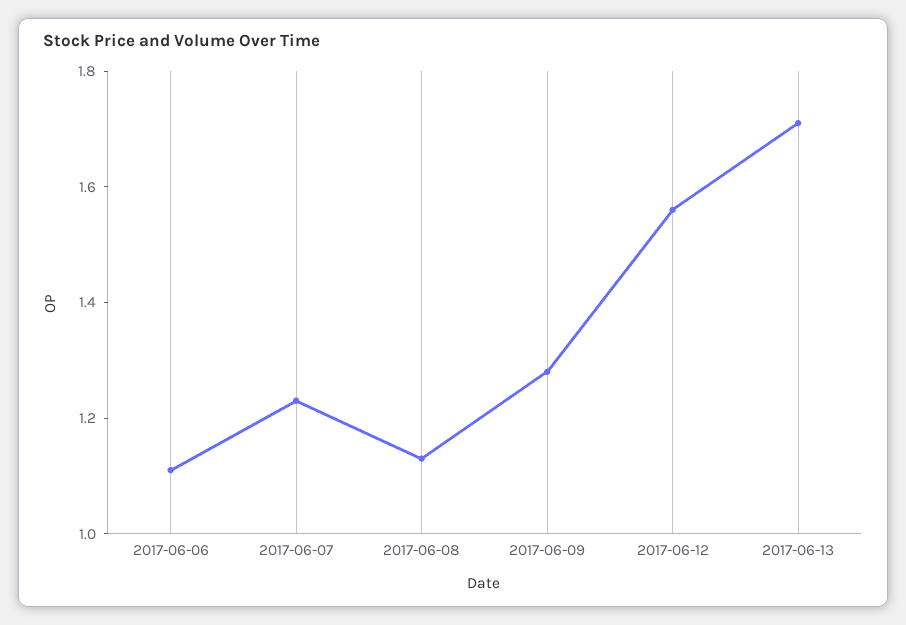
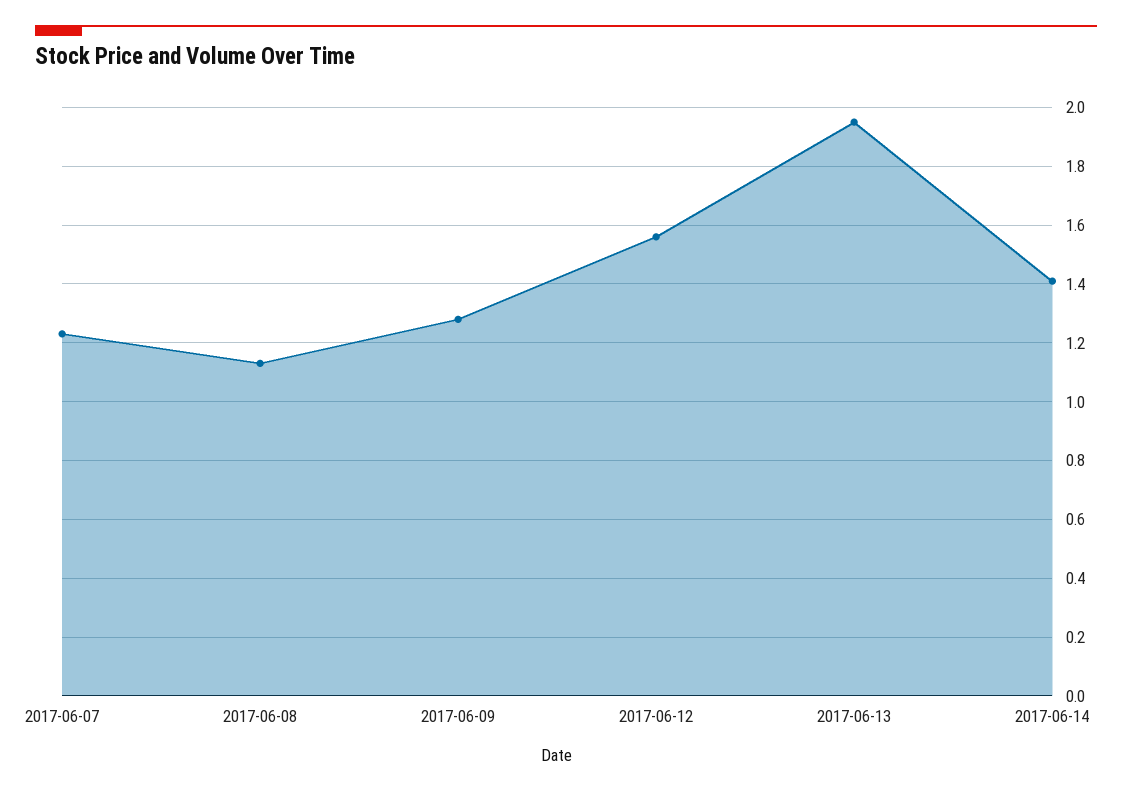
2017-06-06: 1.1 -> none
2017-06-13: 1.7 -> 1.95
2017-06-14: none -> 1.4

